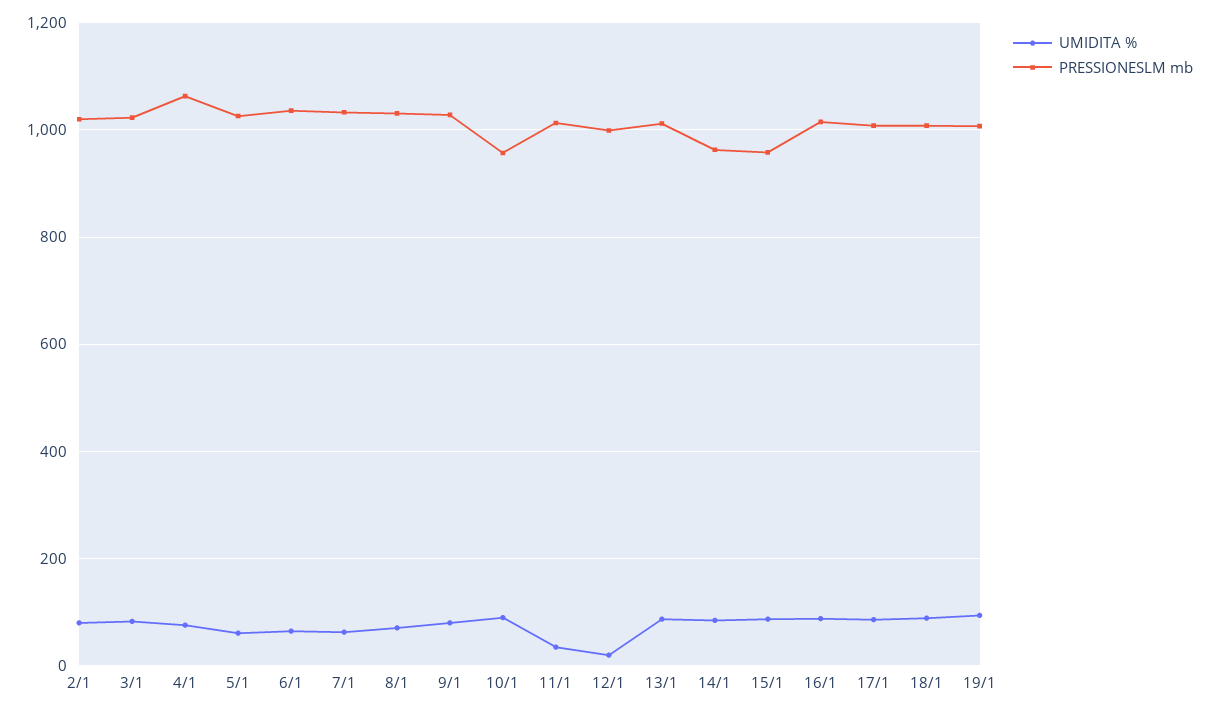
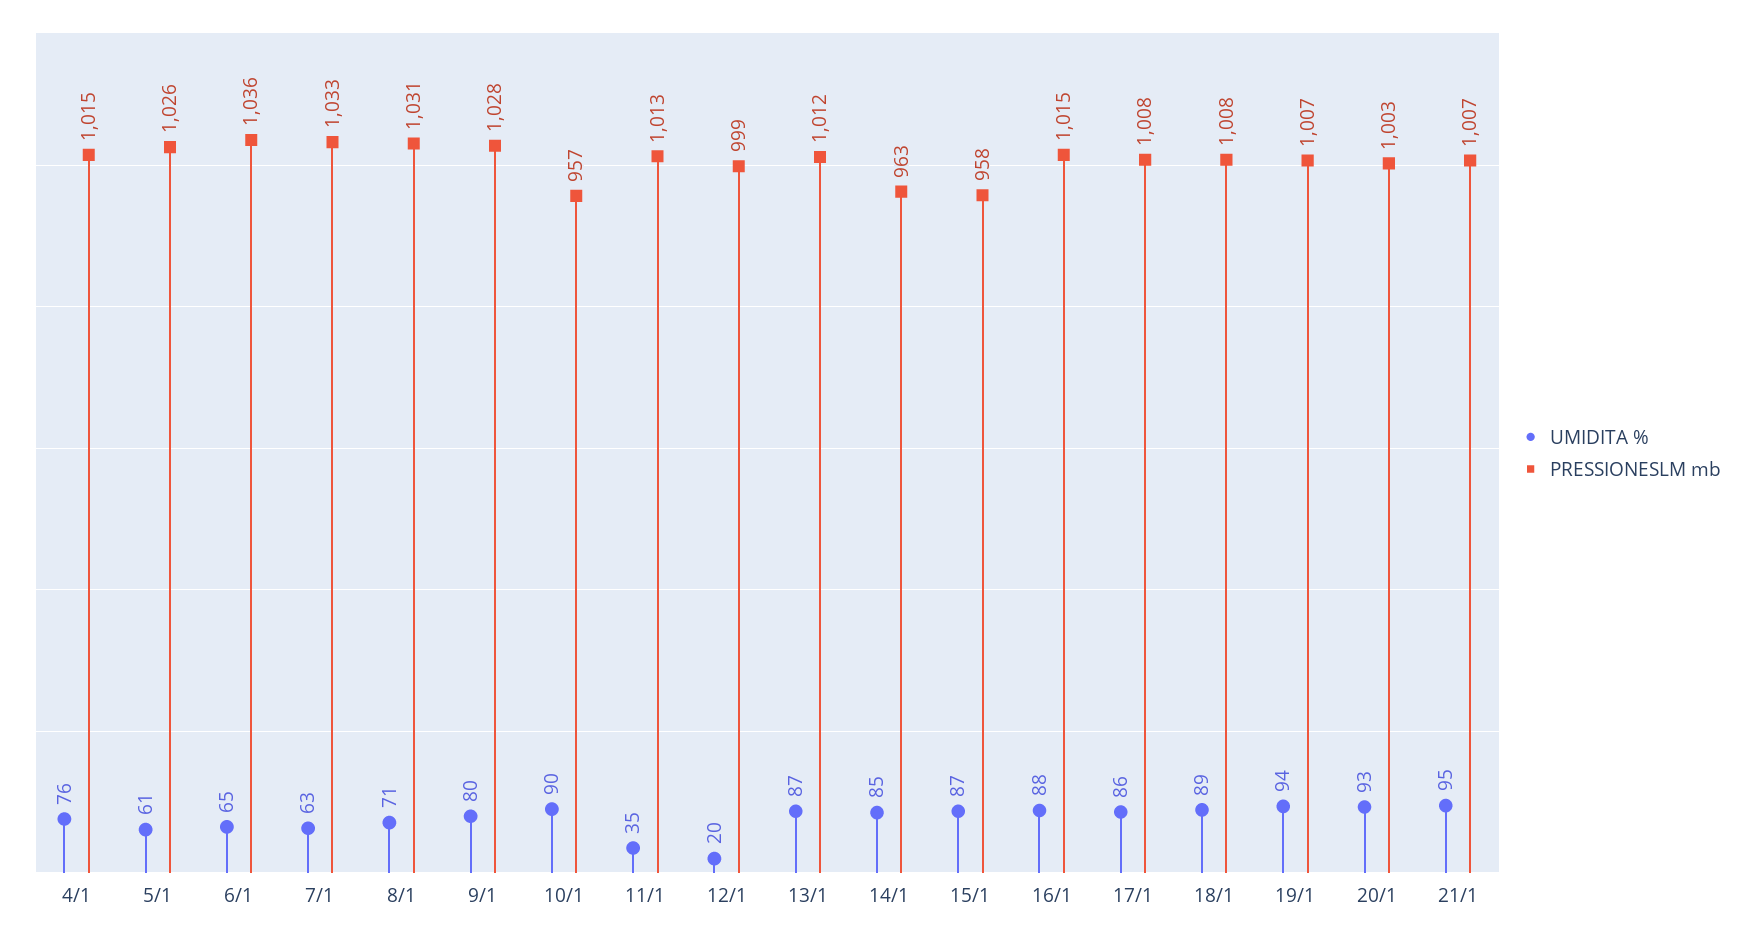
UMIDITA %, 2/1: 80 -> none
PRESSIONESLM mb, 2/1: 1020 -> none
UMIDITA %, 3/1: 80 -> none
PRESSIONESLM mb, 3/1: 1020 -> none
PRESSIONESLM mb, 4/1: 1060 -> 1015
UMIDITA %, 20/1: none -> 93
PRESSIONESLM mb, 20/1: none -> 1003
UMIDITA %, 21/1: none -> 95
PRESSIONESLM mb, 21/1: none -> 1007

